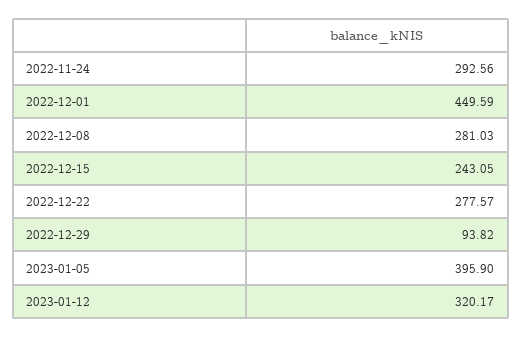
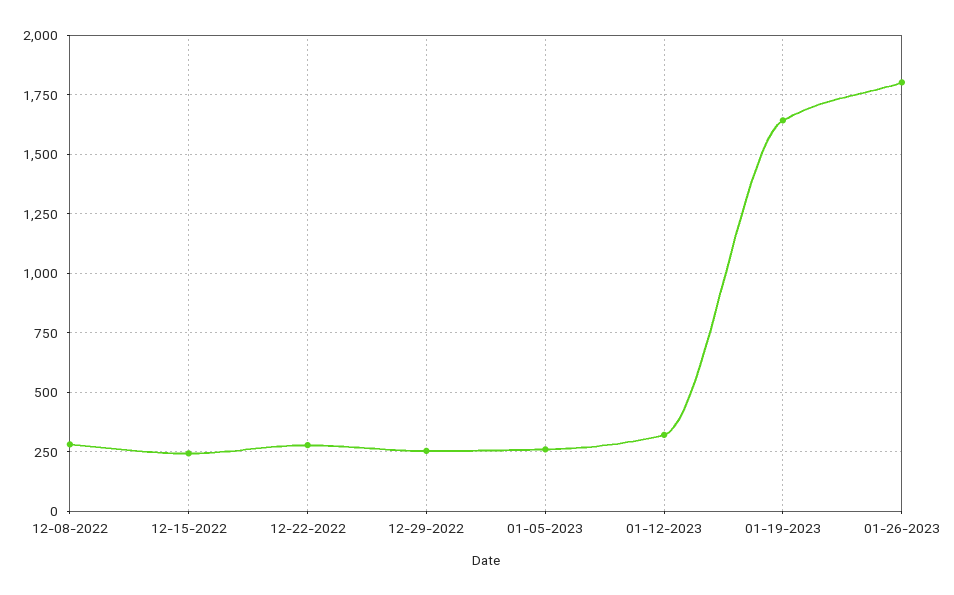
2022-11-24: 292.56 -> none
2022-12-01: 449.59 -> none
2022-12-29: 93.82 -> 250
2023-01-05: 395.9 -> 250
01-19-2023: none -> 1650
01-26-2023: none -> 1800

